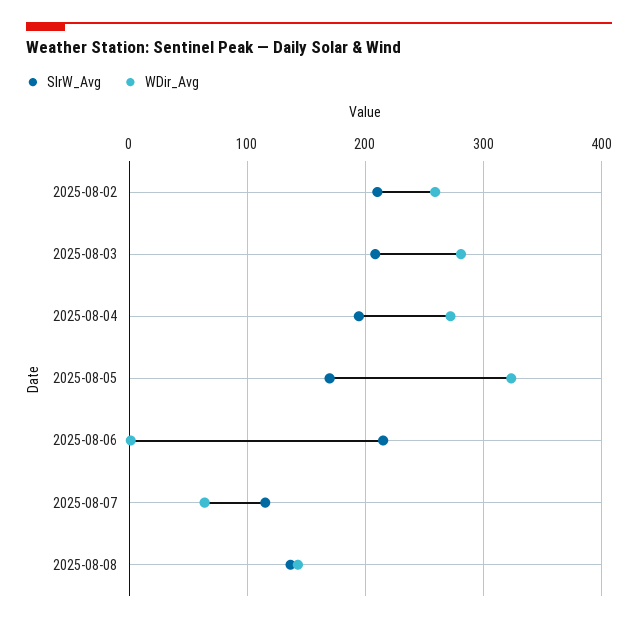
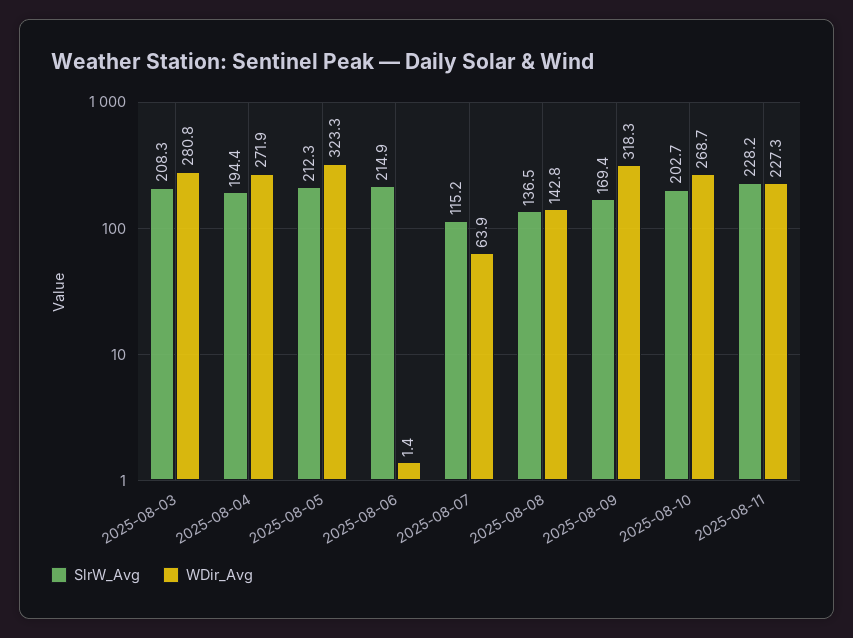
SlrW_Avg, 2025-08-02: 210 -> none
WDir_Avg, 2025-08-02: 260 -> none
SlrW_Avg, 2025-08-05: 170 -> 212.3
SlrW_Avg, 2025-08-09: none -> 169.4
WDir_Avg, 2025-08-09: none -> 318.3
SlrW_Avg, 2025-08-10: none -> 202.7
WDir_Avg, 2025-08-10: none -> 268.7
SlrW_Avg, 2025-08-11: none -> 228.2
WDir_Avg, 2025-08-11: none -> 227.3

